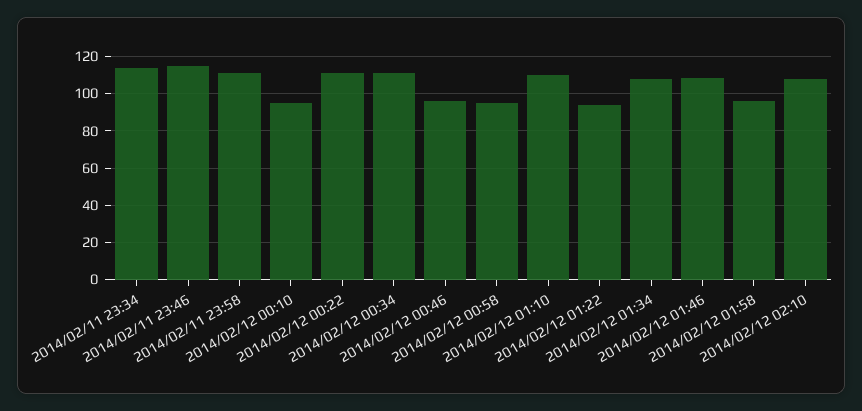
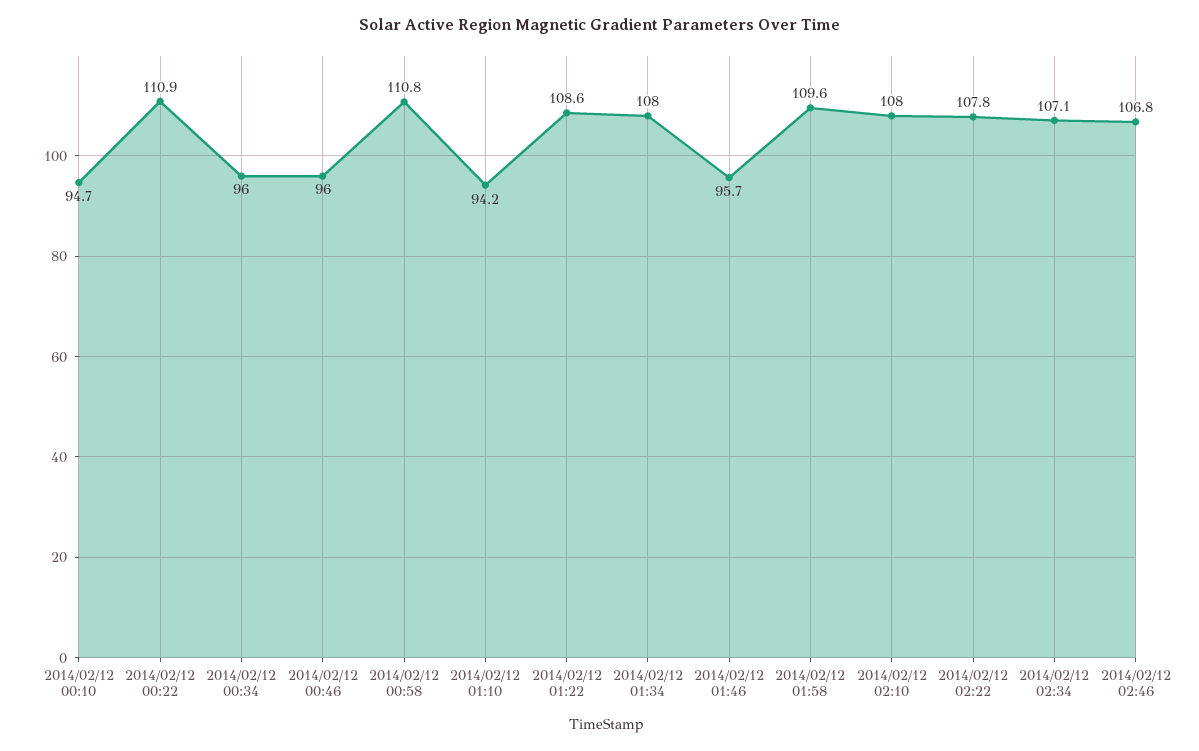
2014/02/11 23:34: 115 -> none
2014/02/11 23:46: 115 -> none
2014/02/11 23:58: 110 -> none
2014/02/12 00:34: 110 -> 96
2014/02/12 00:58: 95 -> 110.8
2014/02/12 01:10: 110 -> 94.2
2014/02/12 01:22: 95 -> 108.6
2014/02/12 01:46: 110 -> 95.7
2014/02/12 01:58: 95 -> 109.6
2014/02/12 02:22: none -> 107.8
2014/02/12 02:34: none -> 107.1
2014/02/12 02:46: none -> 106.8

